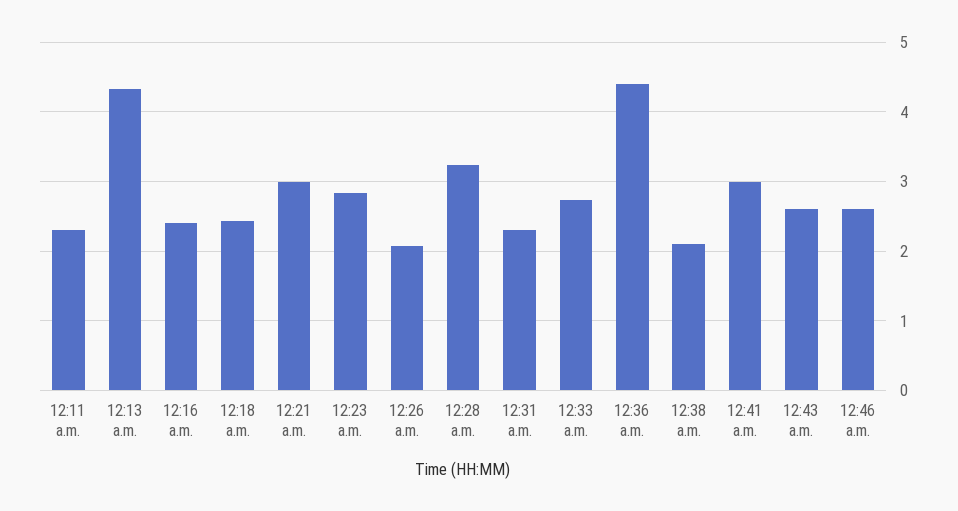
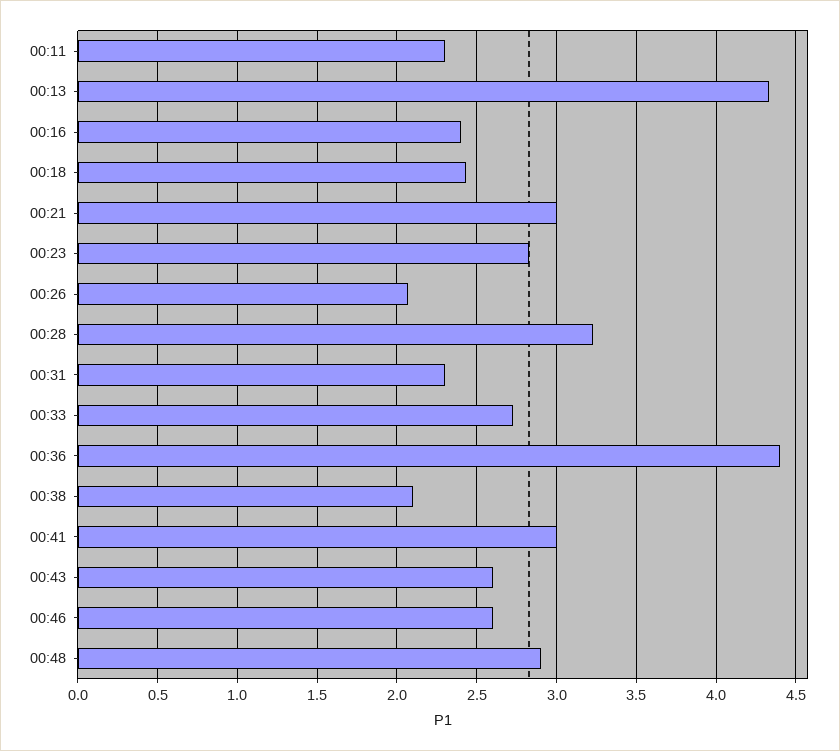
00:48: none -> 2.9

